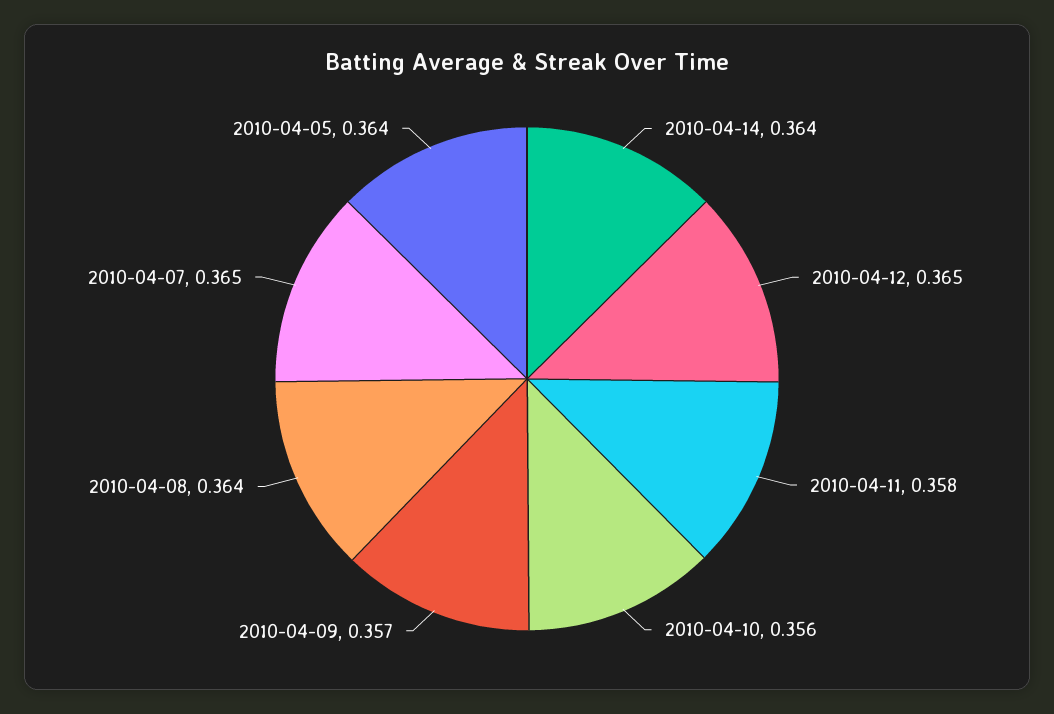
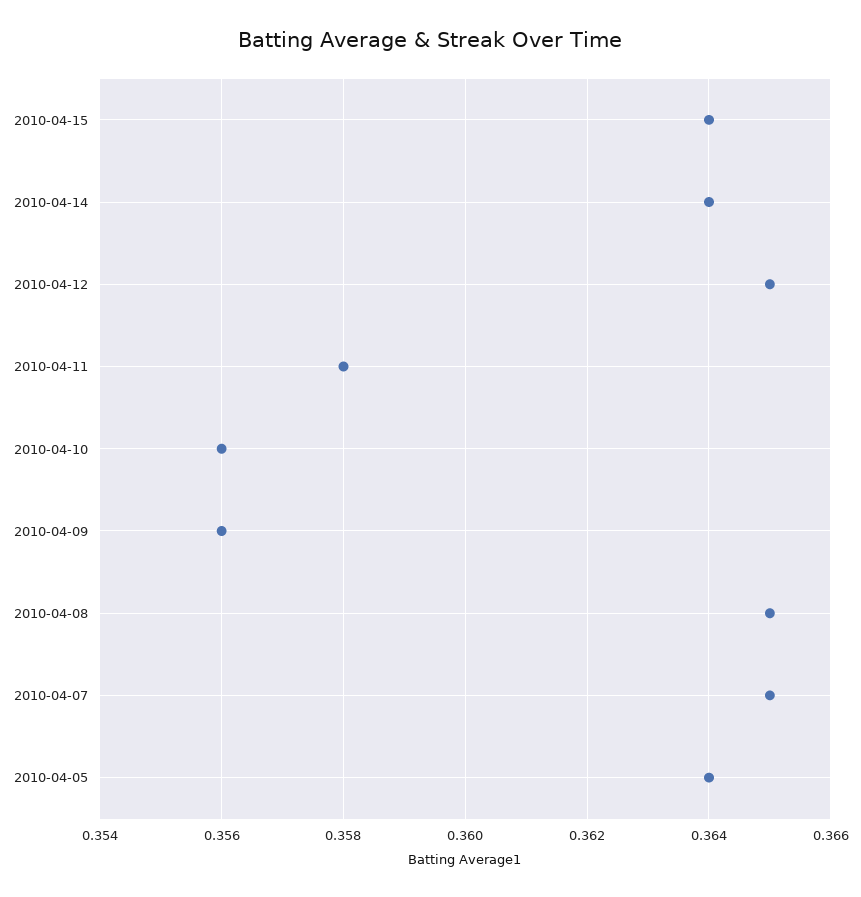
2010-04-09: 0.357 -> 0.356
2010-04-08: 0.364 -> 0.365
2010-04-15: none -> 0.364

